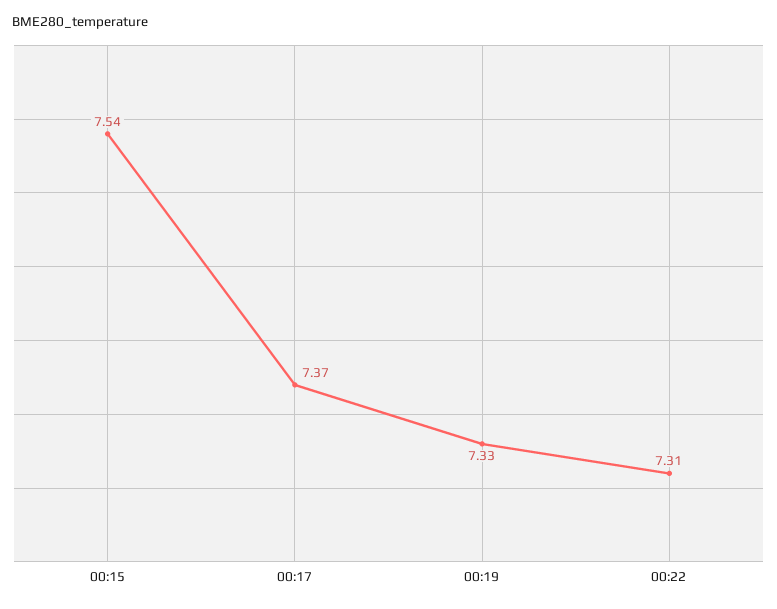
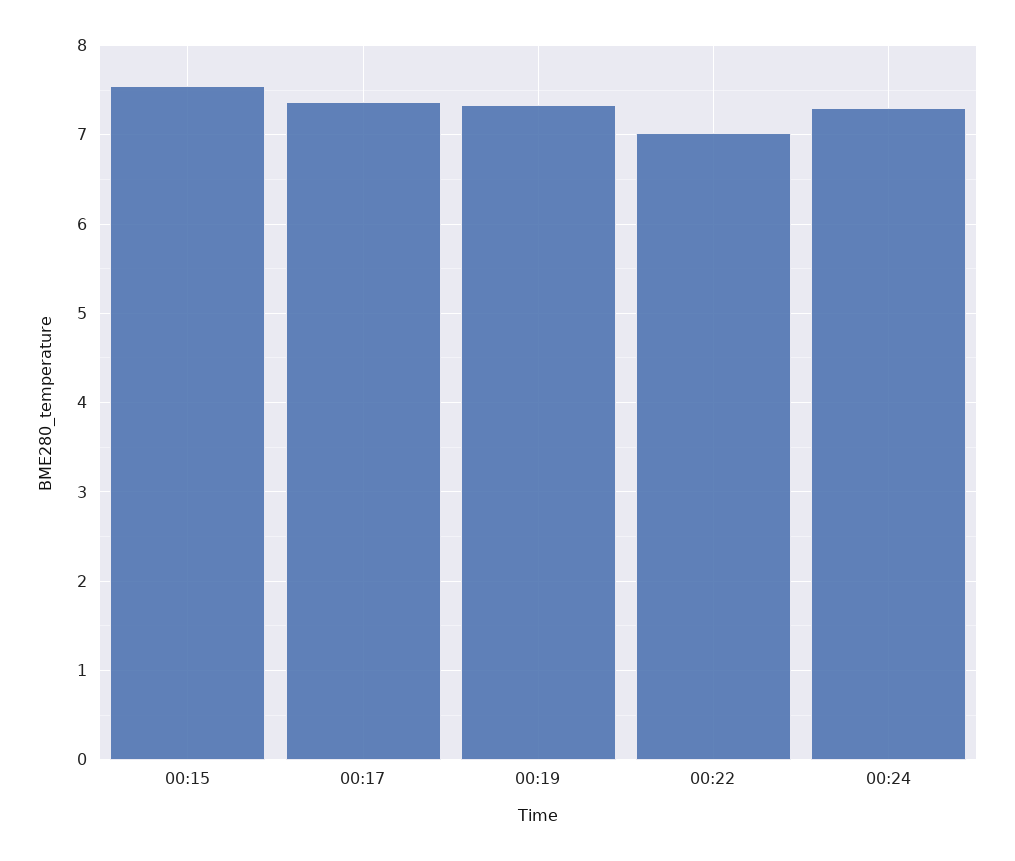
00:22: 7.31 -> 7
00:24: none -> 7.3

